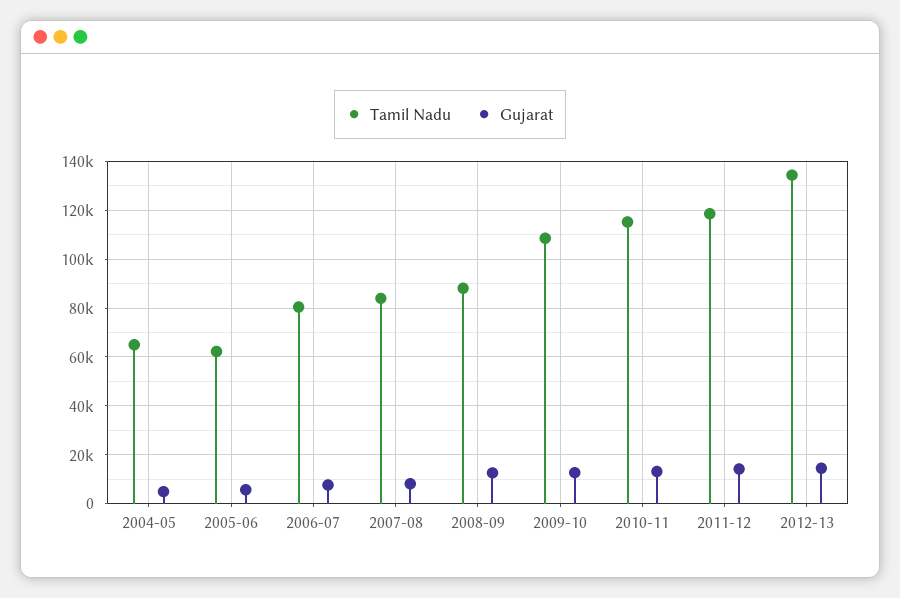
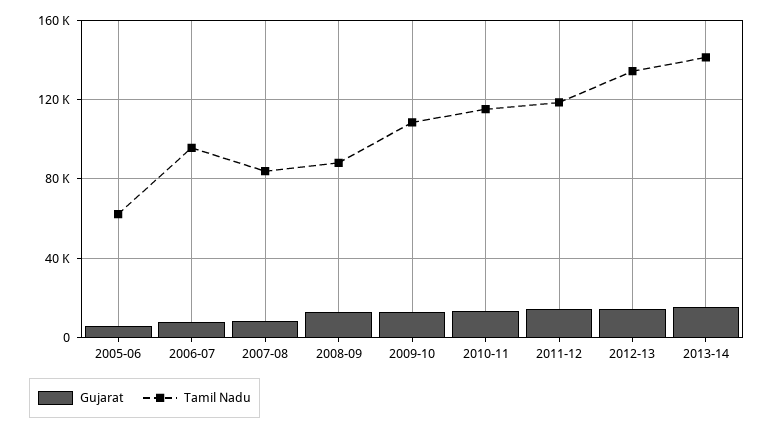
Tamil Nadu, 2004-05: 65000 -> none
Gujarat, 2004-05: 5000 -> none
Tamil Nadu, 2006-07: 80000 -> 95000
Gujarat, 2013-14: none -> 15000
Tamil Nadu, 2013-14: none -> 140000

